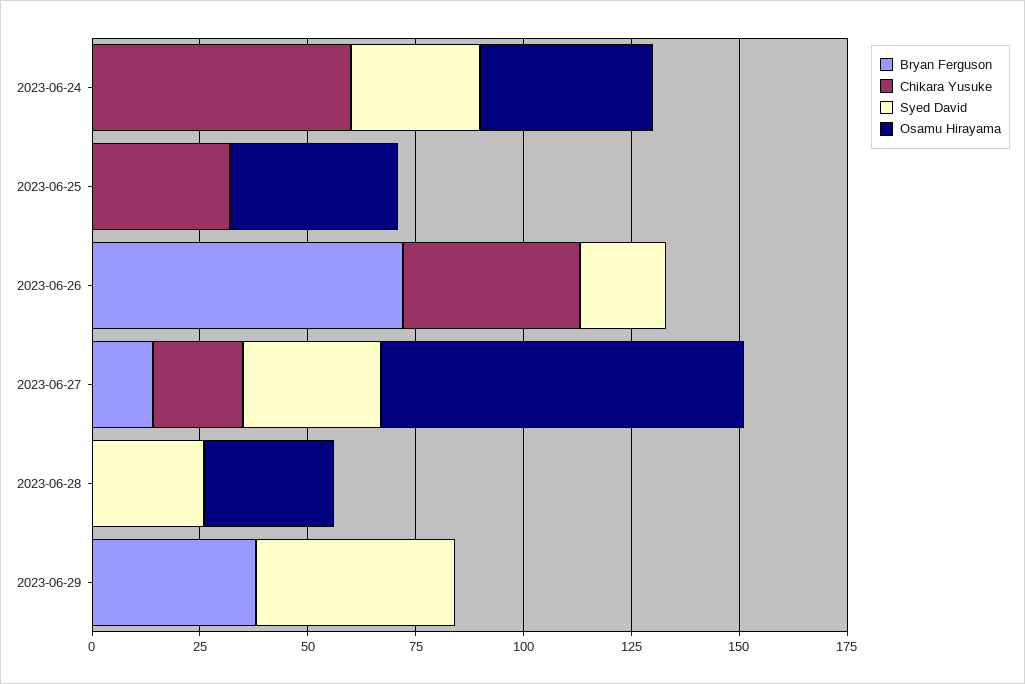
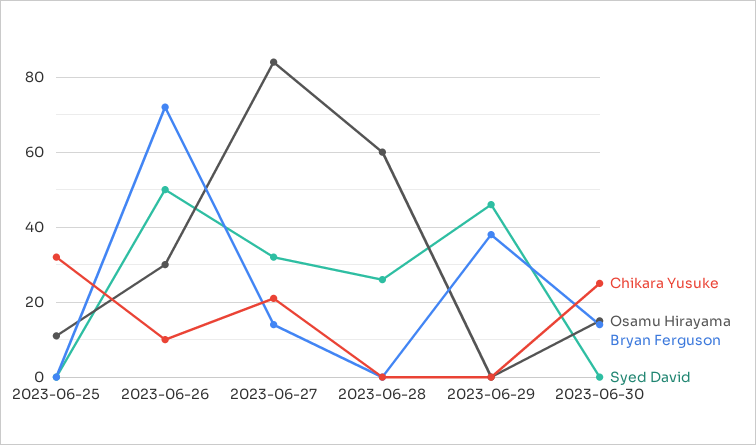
Bryan Ferguson, 2023-06-24: 0 -> none
Chikara Yusuke, 2023-06-24: 60 -> none
Syed David, 2023-06-24: 30 -> none
Osamu Hirayama, 2023-06-24: 40 -> none
Osamu Hirayama, 2023-06-25: 40 -> 10
Chikara Yusuke, 2023-06-26: 40 -> 10
Syed David, 2023-06-26: 20 -> 50
Osamu Hirayama, 2023-06-26: 0 -> 30
Osamu Hirayama, 2023-06-28: 30 -> 60
Chikara Yusuke, 2023-06-30: none -> 25
Osamu Hirayama, 2023-06-30: none -> 15
Bryan Ferguson, 2023-06-30: none -> 15
Syed David, 2023-06-30: none -> 0

